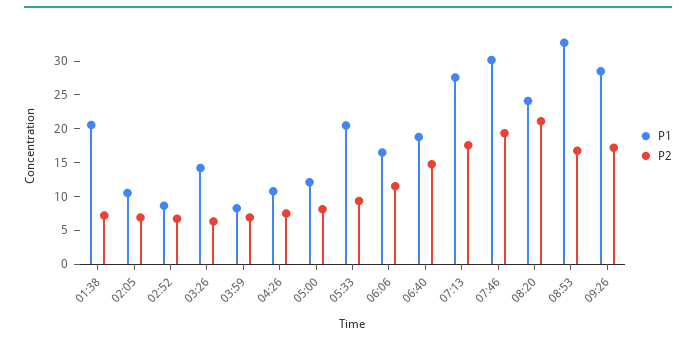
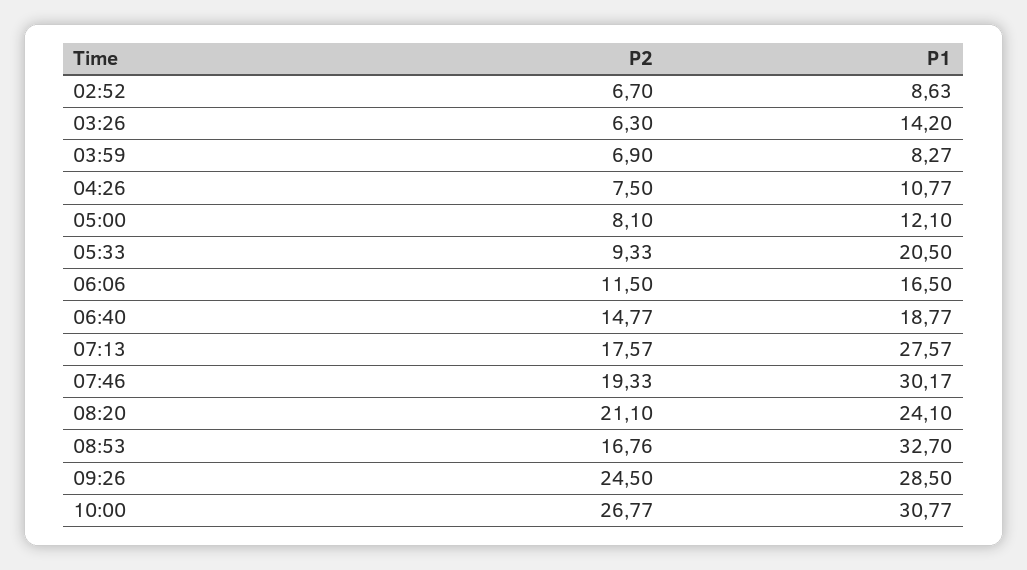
P1, 01:38: 20 -> none
P2, 01:38: 7.5 -> none
P1, 02:05: 10 -> none
P2, 02:05: 7.5 -> none
P2, 09:26: 17.5 -> 24.5
P2, 10:00: none -> 26.77
P1, 10:00: none -> 30.77

